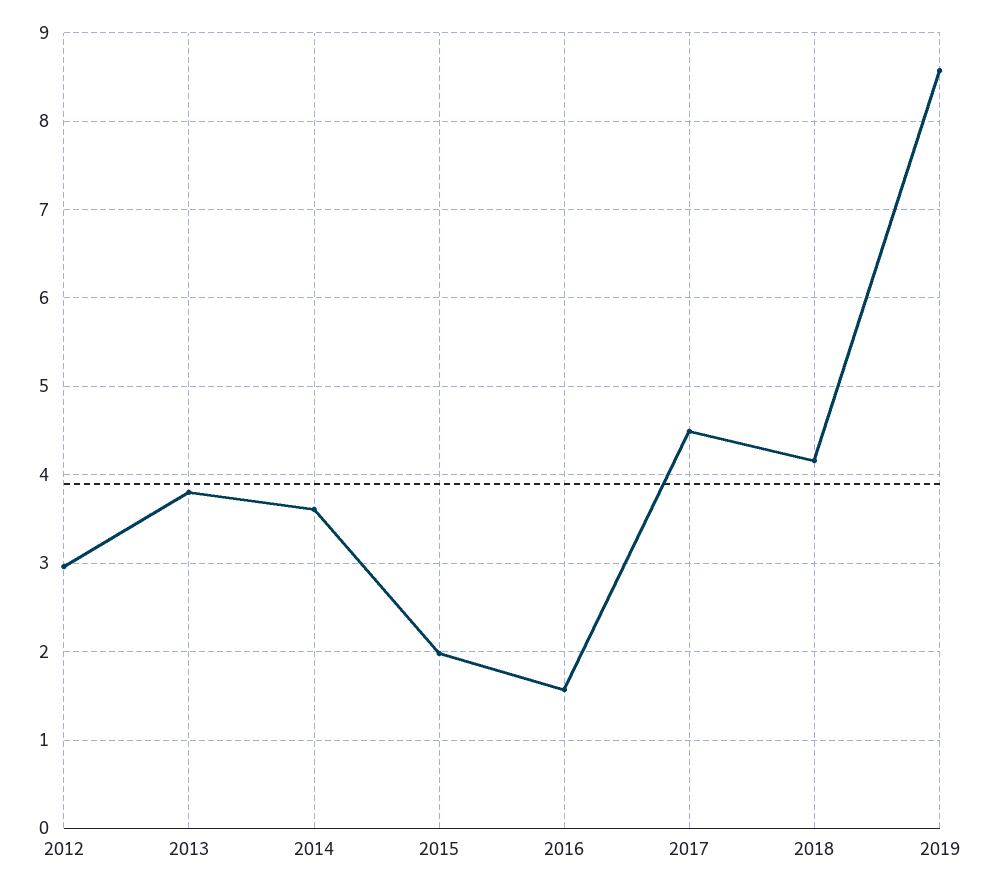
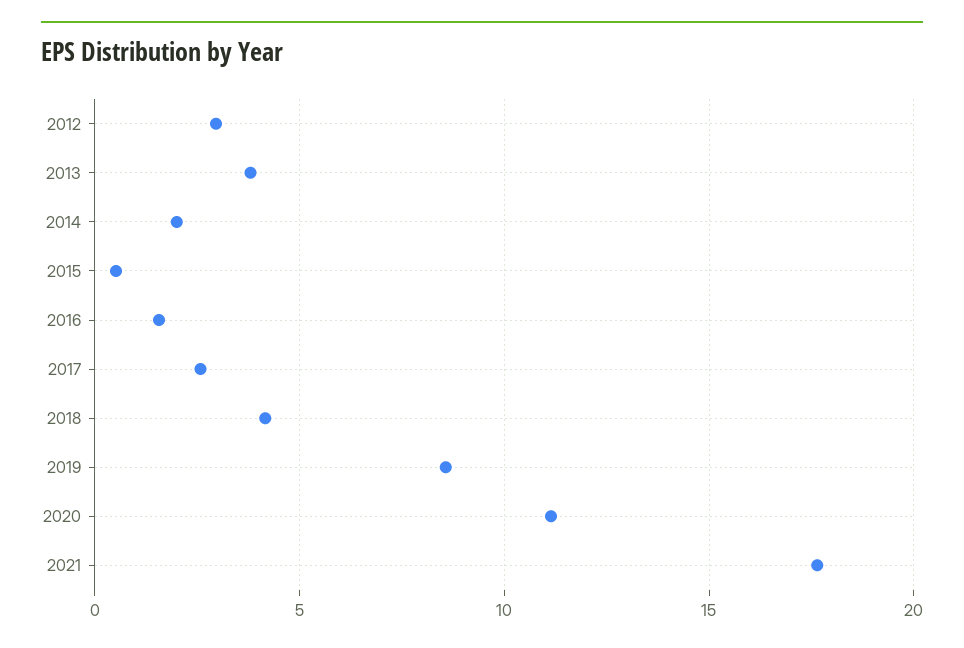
2014: 3.6 -> 2
2015: 2 -> 0.5
2017: 4.5 -> 2.5
2020: none -> 11
2021: none -> 17.5

